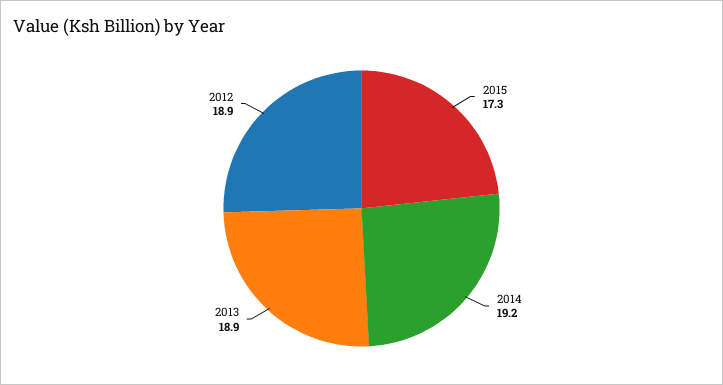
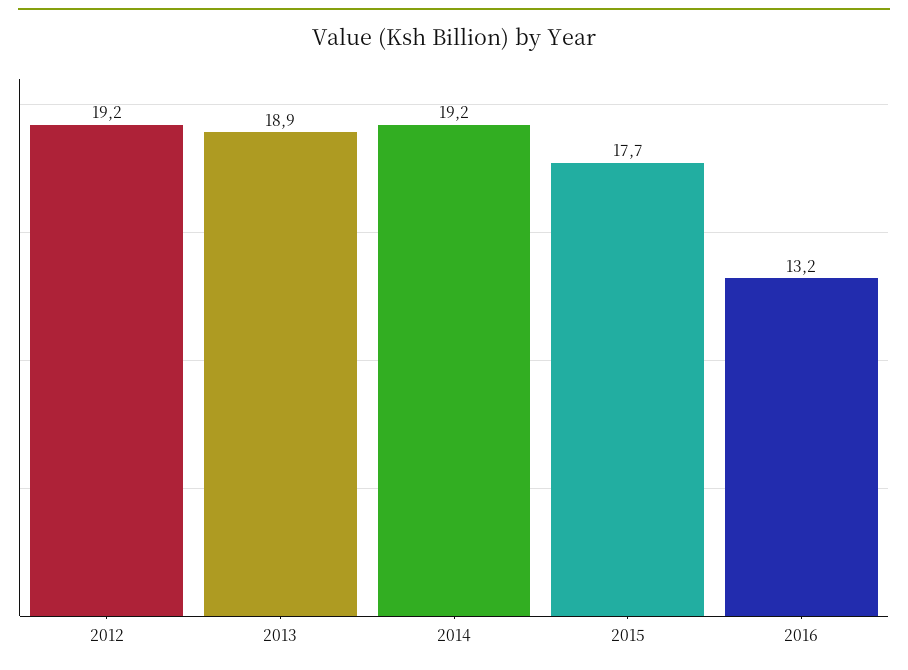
2015: 17.3 -> 17.7
2012: 18.9 -> 19.2
2016: none -> 13.2

